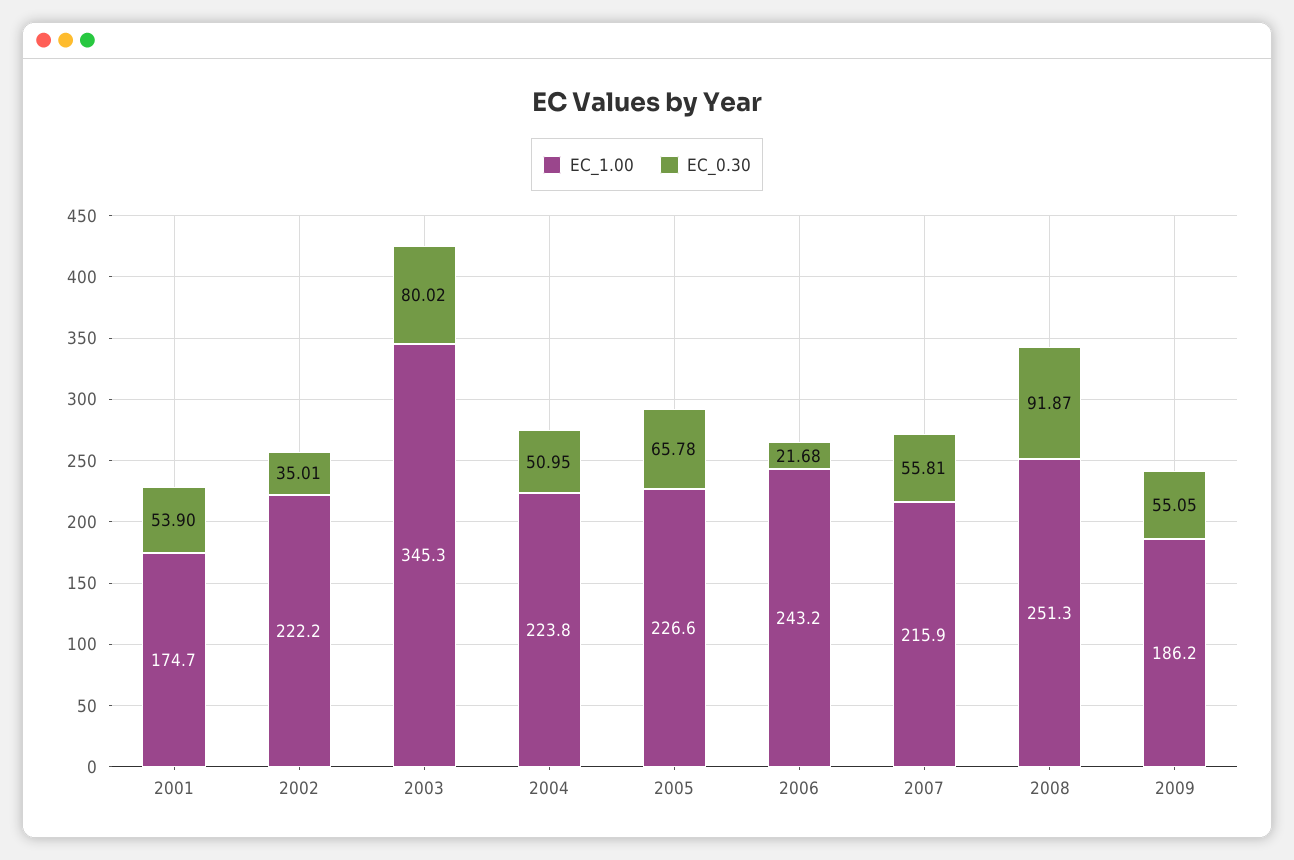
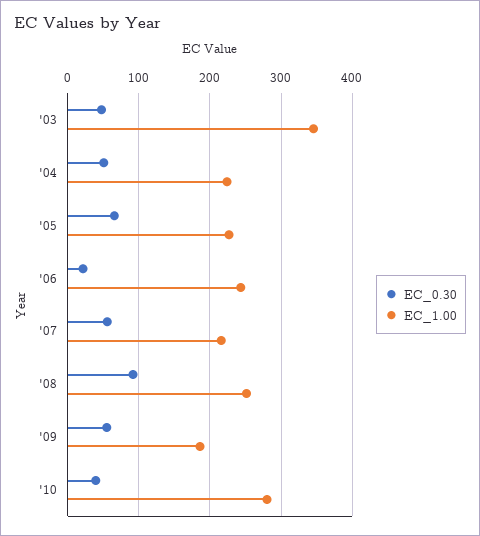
EC_1.00, 2001: 174.7 -> none
EC_0.30, 2001: 53.9 -> none
EC_1.00, 2002: 222.2 -> none
EC_0.30, 2002: 35.01 -> none
EC_0.30, 2003: 80.02 -> 50
EC_0.30, '10: none -> 40
EC_1.00, '10: none -> 280

